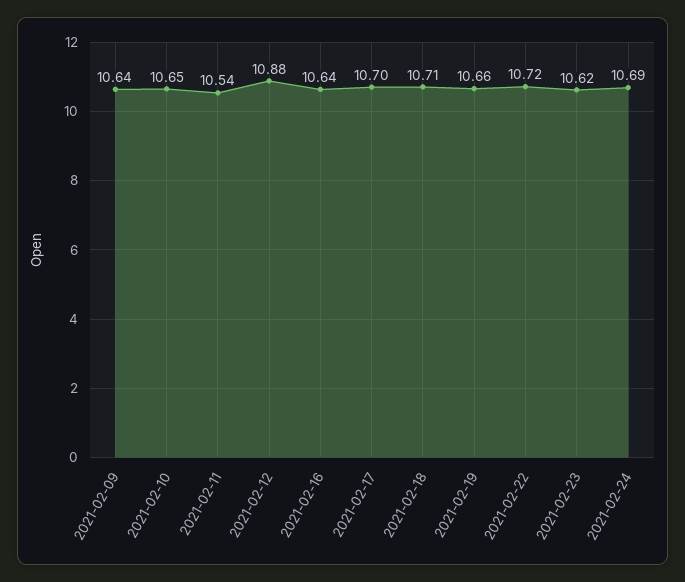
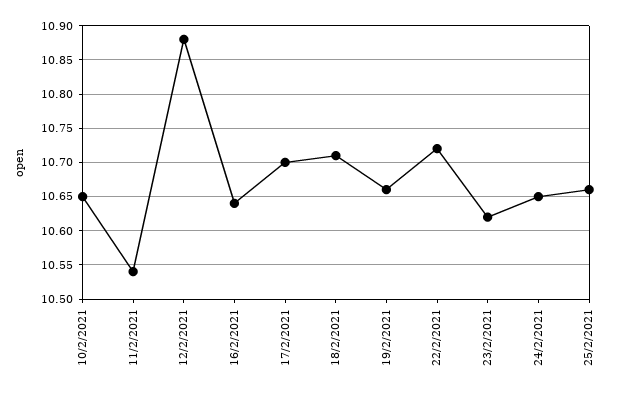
2021-02-09: 10.64 -> none
2021-02-24: 10.69 -> 10.65
25/2/2021: none -> 10.66

